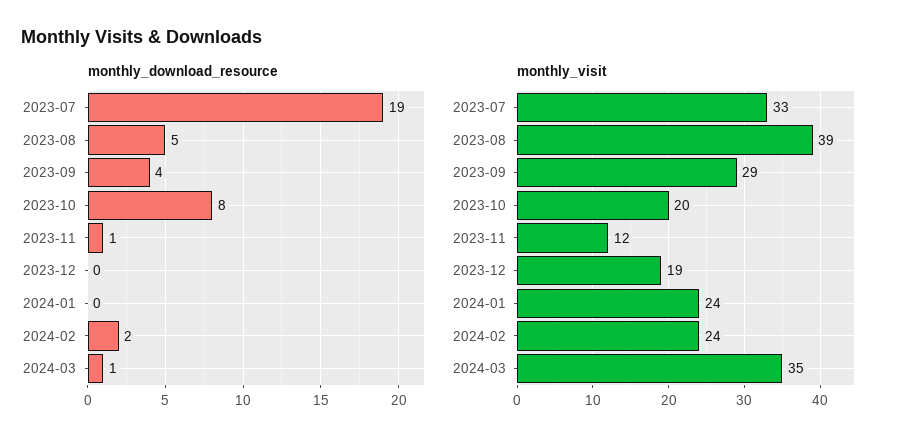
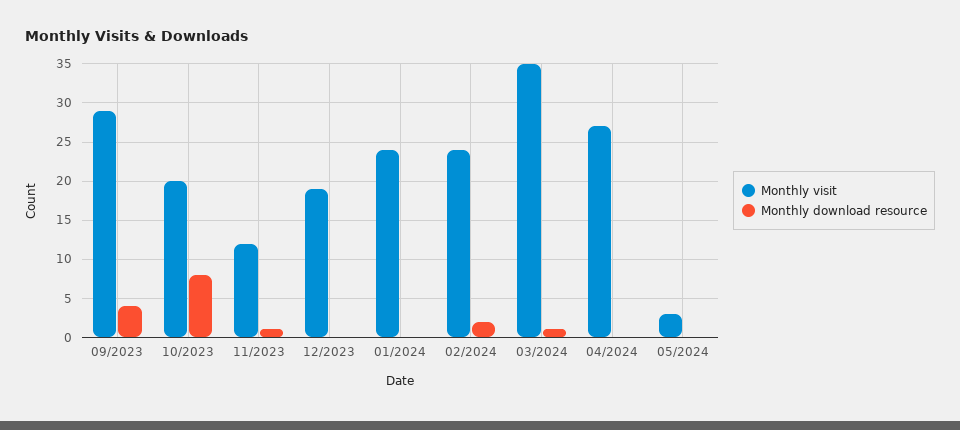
monthly_download_resource, 2023-07: 19 -> none
monthly_download_resource, 2023-08: 5 -> none
monthly_visit, 2023-07: 33 -> none
monthly_visit, 2023-08: 39 -> none
monthly_visit, 04/2024: none -> 27
monthly_download_resource, 04/2024: none -> 0
monthly_visit, 05/2024: none -> 3
monthly_download_resource, 05/2024: none -> 0

